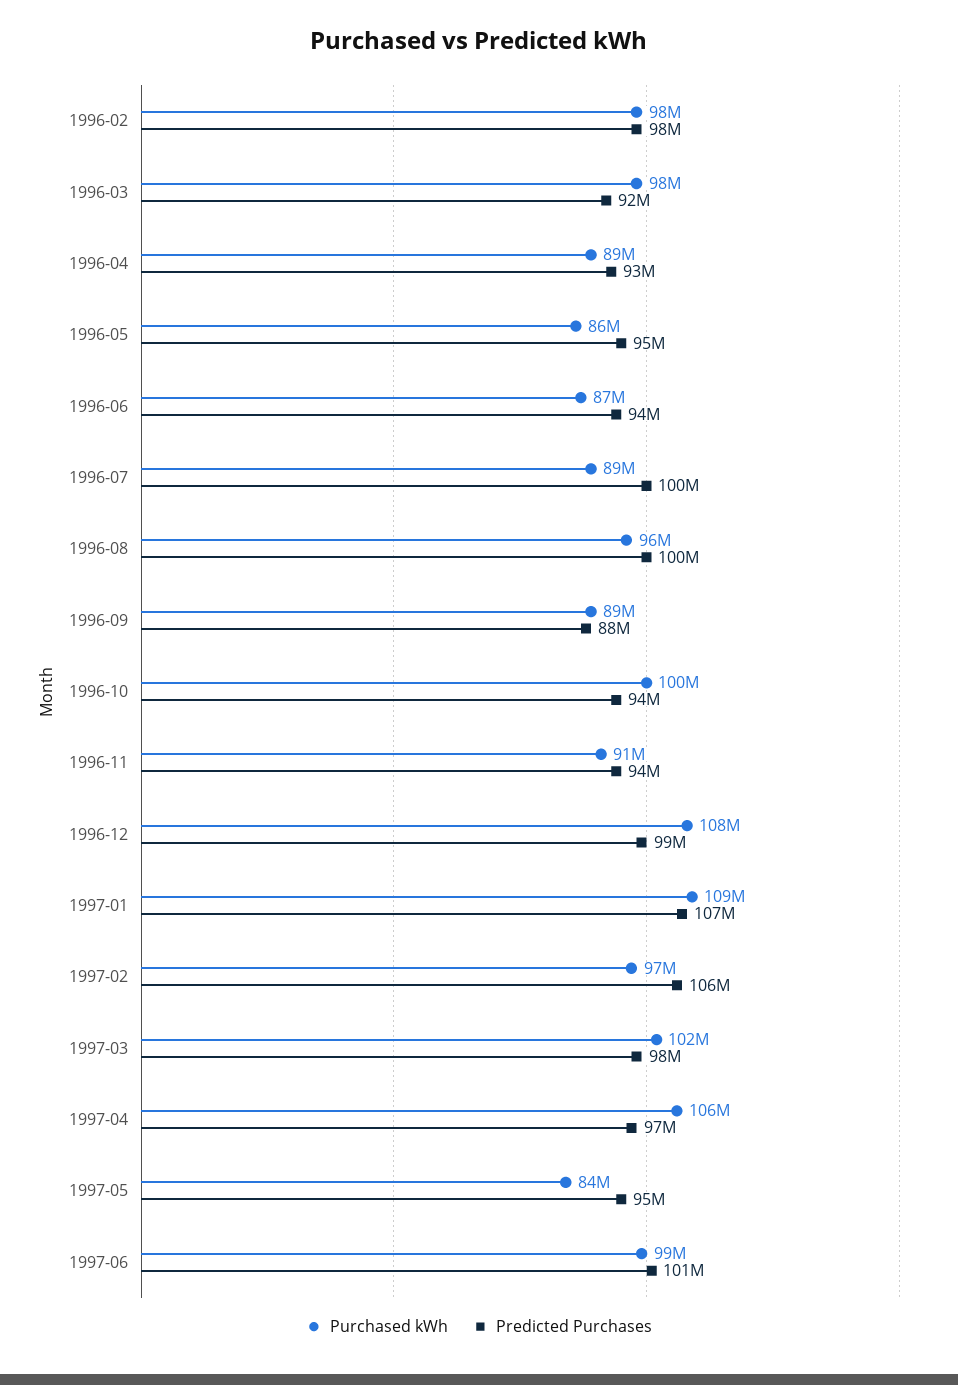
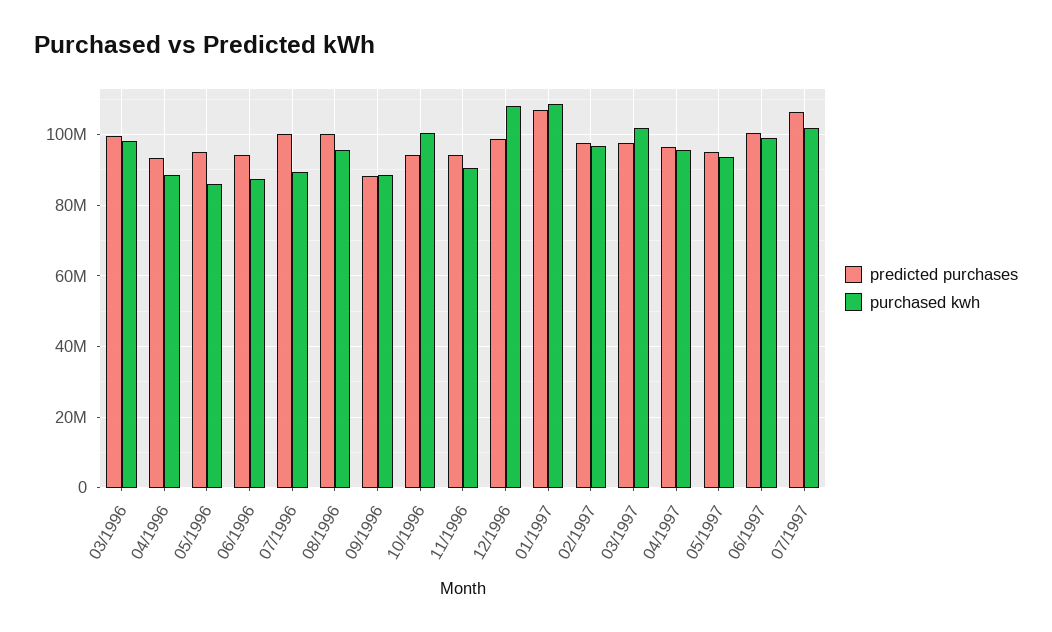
Purchased kWh, 1996-02: 98000000 -> none
Predicted Purchases, 1996-02: 98000000 -> none
Predicted Purchases, 1996-03: 92000000 -> 100000000
Predicted Purchases, 1997-02: 106000000 -> 98000000
Purchased kWh, 1997-04: 106000000 -> 96000000
Purchased kWh, 1997-05: 84000000 -> 94000000
Predicted Purchases, 07/1997: none -> 106000000
Purchased kWh, 07/1997: none -> 102000000

